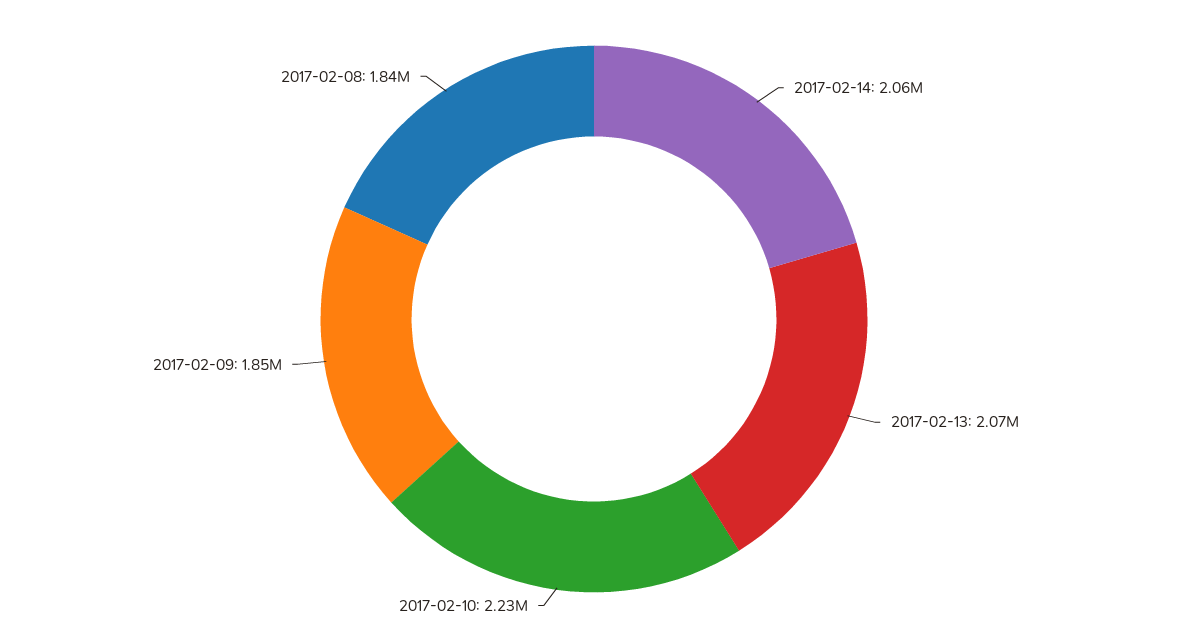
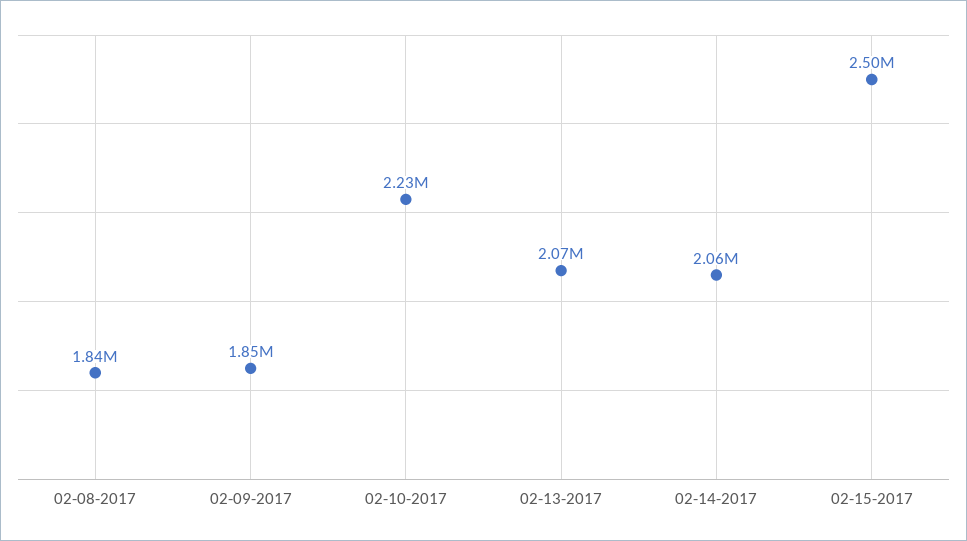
02-15-2017: none -> 2500000

